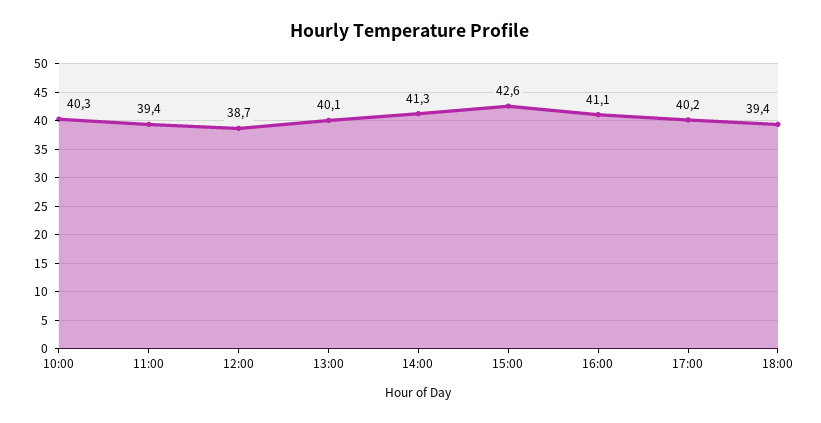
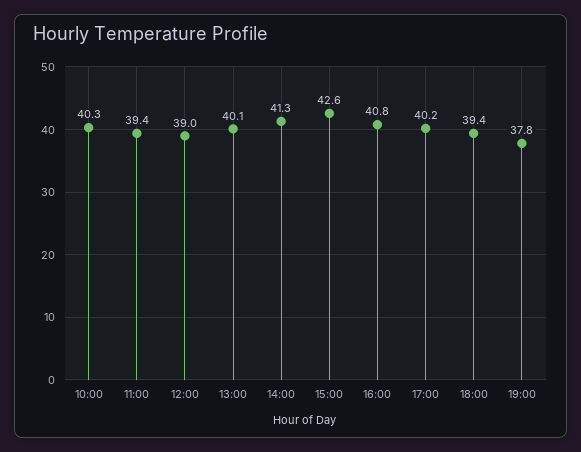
12:00: 38.7 -> 39
16:00: 41.1 -> 40.8
19:00: none -> 37.8

